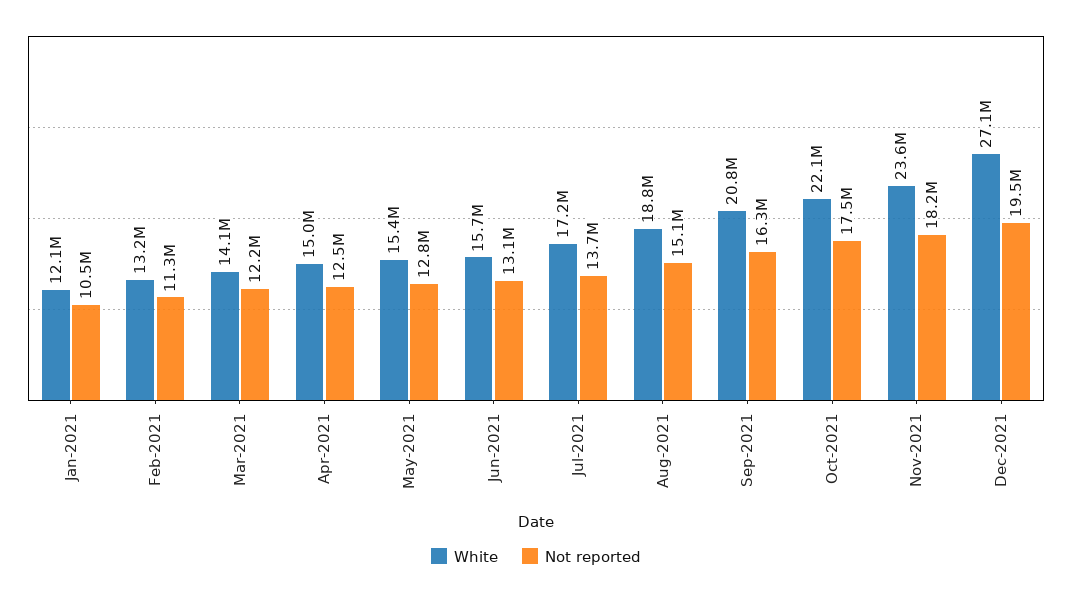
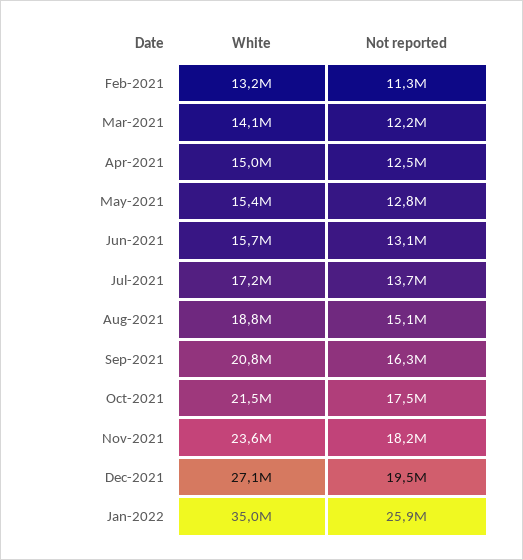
White, Jan-2021: 12100000 -> none
Not reported, Jan-2021: 10500000 -> none
White, Oct-2021: 22100000 -> 21500000
White, Jan-2022: none -> 35000000
Not reported, Jan-2022: none -> 25900000

